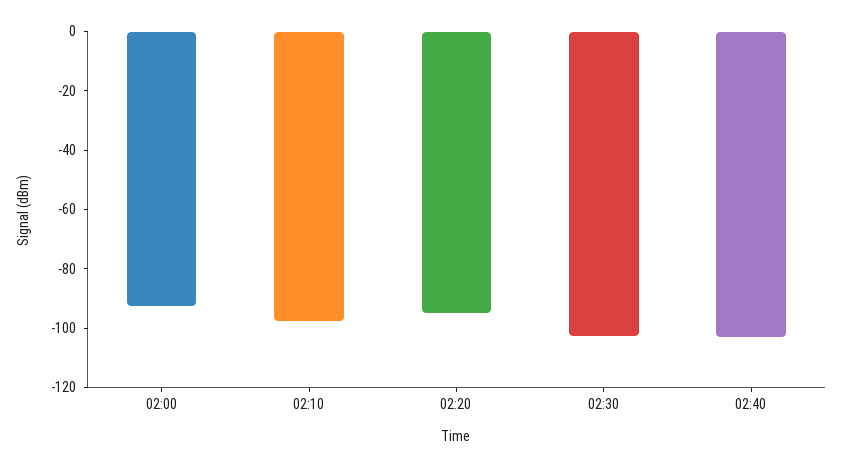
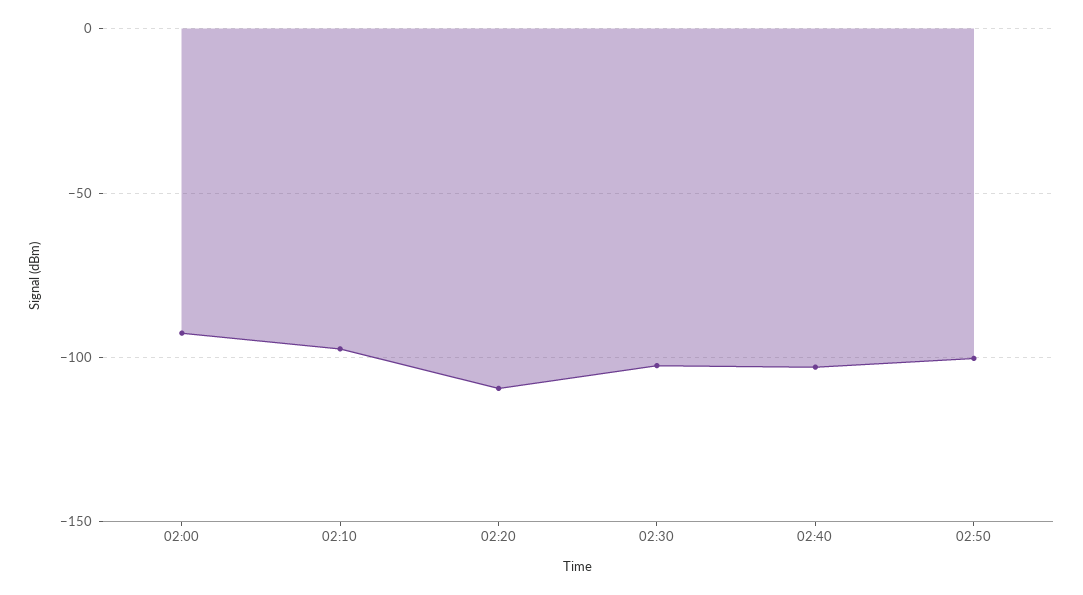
02:20: -95 -> -110
02:50: none -> -100

